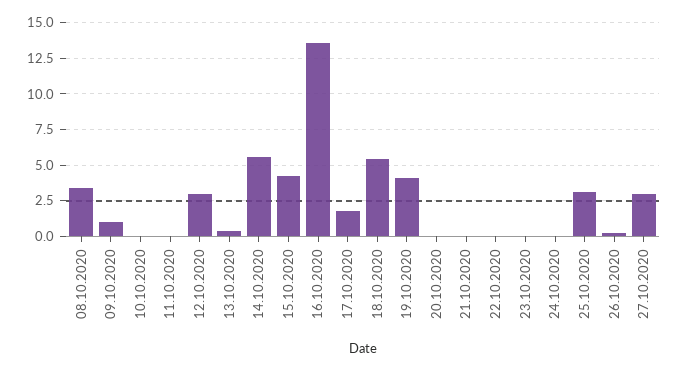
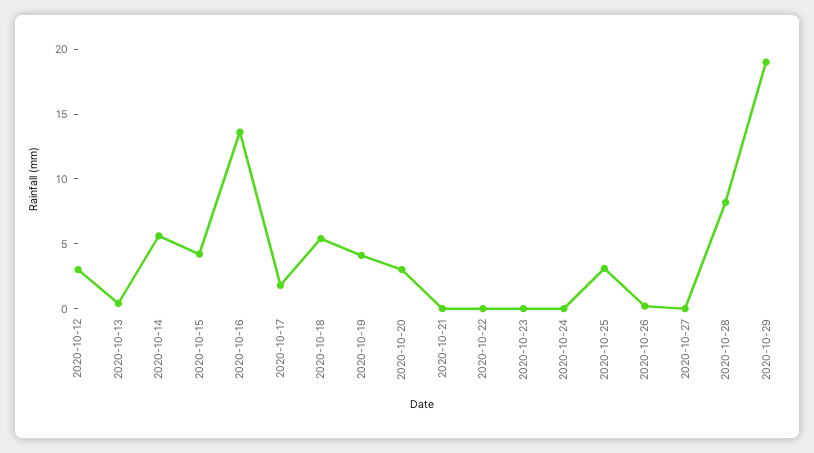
08.10.2020: 3.5 -> none
09.10.2020: 1 -> none
10.10.2020: 0 -> none
11.10.2020: 0 -> none
20.10.2020: 0 -> 3
27.10.2020: 3 -> 0
2020-10-28: none -> 8
2020-10-29: none -> 19

